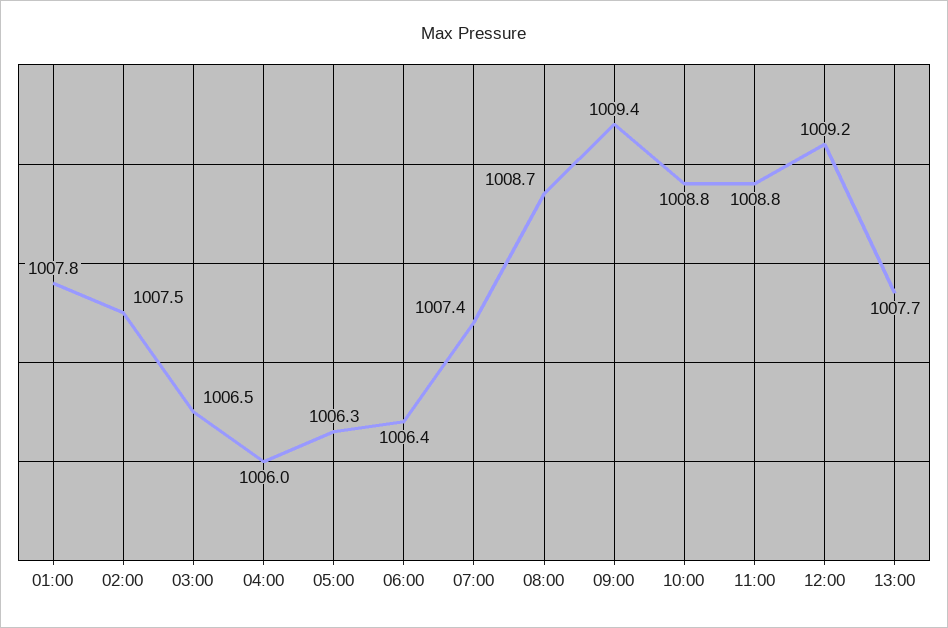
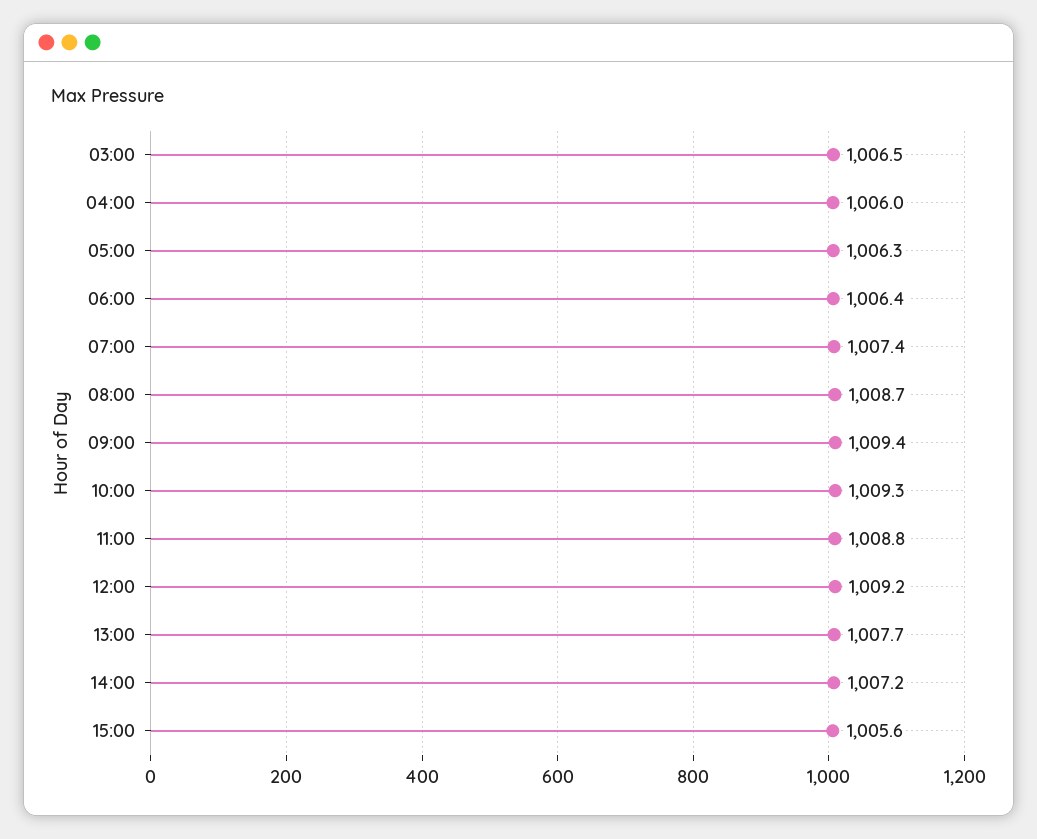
01:00: 1007.8 -> none
02:00: 1007.5 -> none
10:00: 1008.8 -> 1009.3
14:00: none -> 1007.2
15:00: none -> 1005.6

